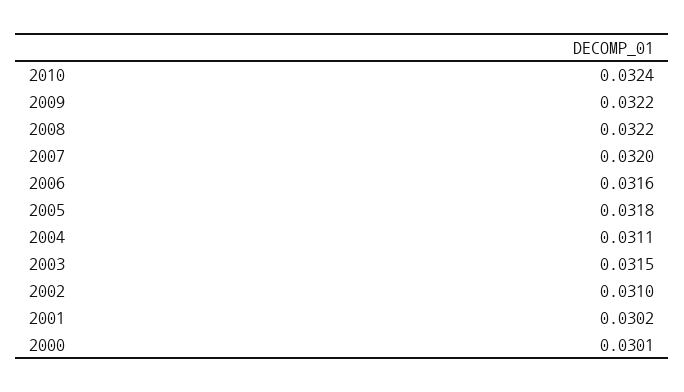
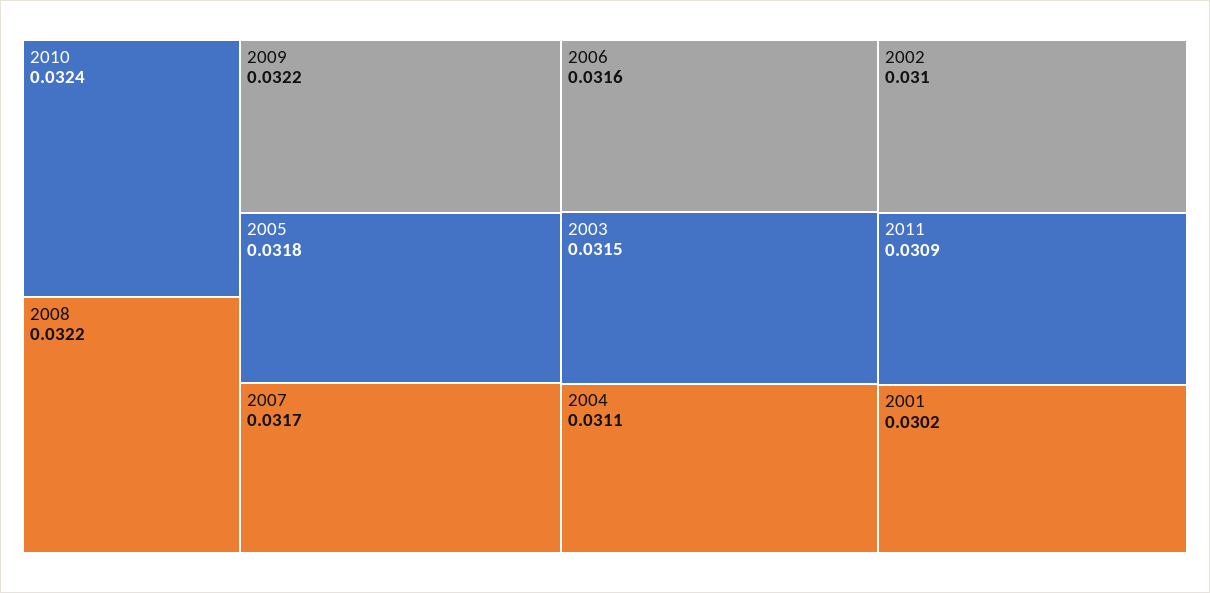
2007: 0.032 -> 0.0317
2000: 0.0301 -> none
2011: none -> 0.0309

